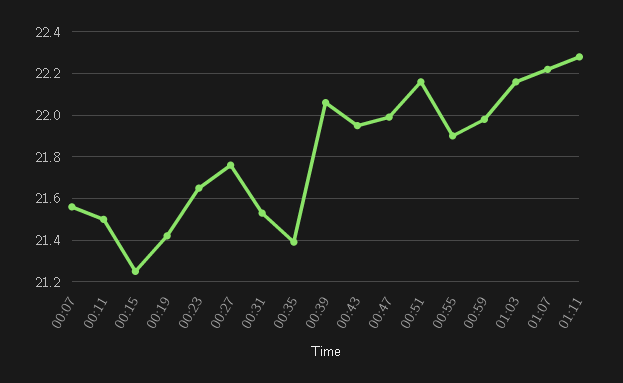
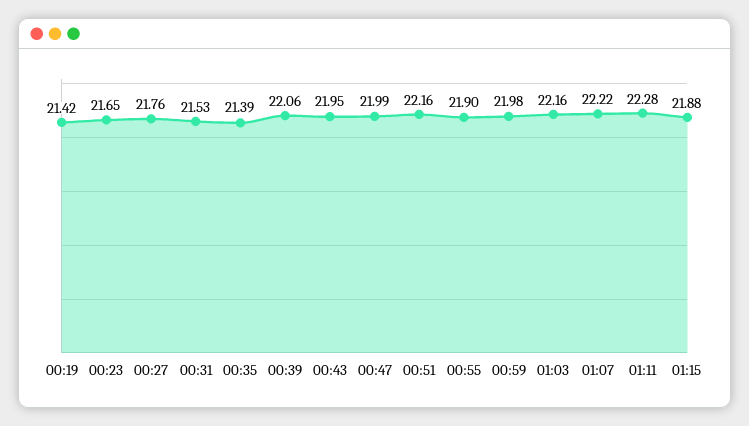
00:07: 21.55 -> none
00:11: 21.5 -> none
00:15: 21.25 -> none
01:15: none -> 21.88

